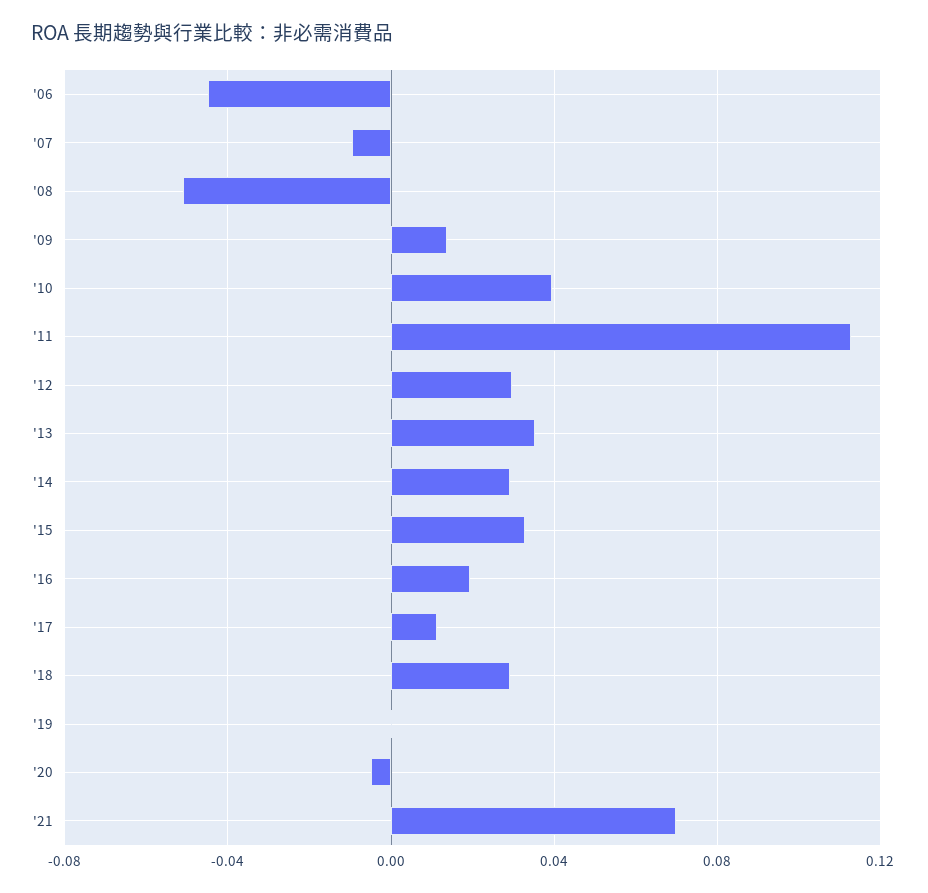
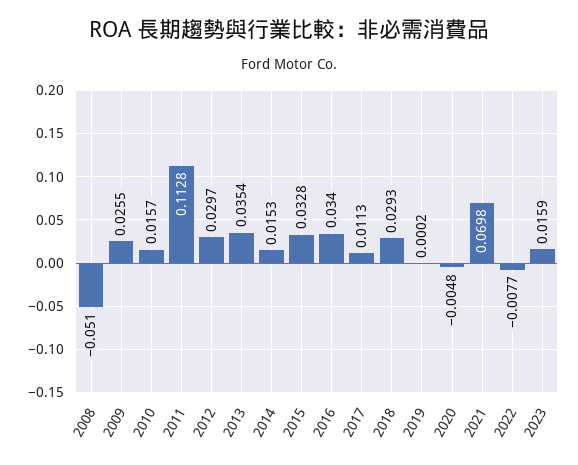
'06: -0.045 -> none
'07: -0.01 -> none
'09: 0.015 -> 0.0255
'10: 0.04 -> 0.0157
'14: 0.03 -> 0.0153
'16: 0.02 -> 0.034
2022: none -> -0.0077
2023: none -> 0.0159

